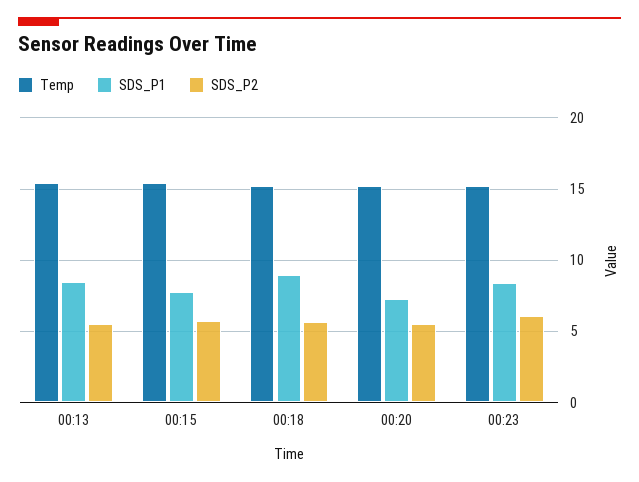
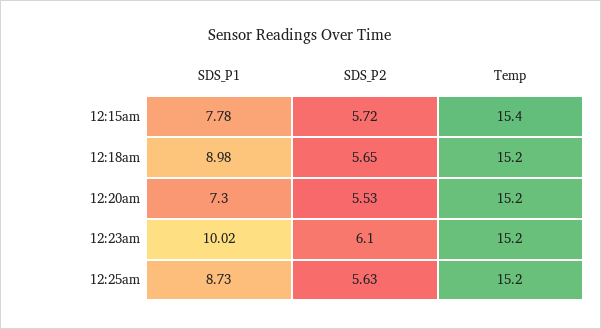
Temp, 00:13: 15.5 -> none
SDS_P1, 00:13: 8.5 -> none
SDS_P2, 00:13: 5.5 -> none
SDS_P1, 00:23: 8.5 -> 10.02
SDS_P1, 12:25am: none -> 8.73
SDS_P2, 12:25am: none -> 5.63
Temp, 12:25am: none -> 15.2

